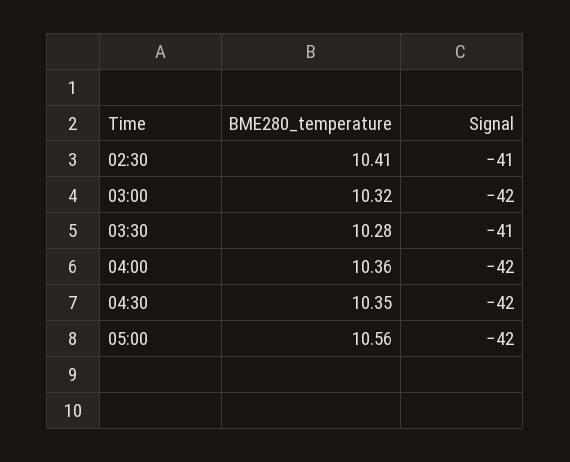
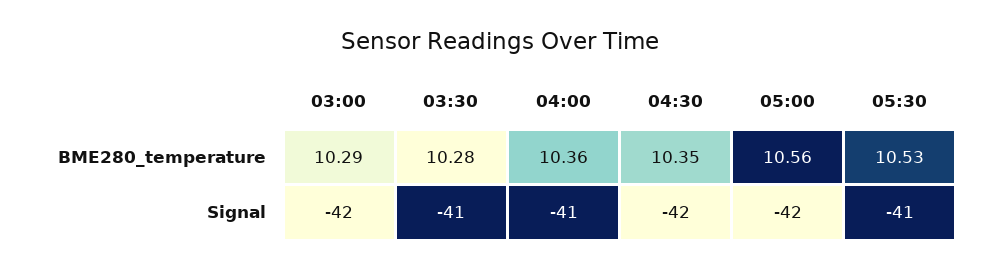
BME280_temperature, 02:30: 10.41 -> none
Signal, 02:30: -41 -> none
BME280_temperature, 03:00: 10.32 -> 10.29
Signal, 04:00: -42 -> -41
BME280_temperature, 05:30: none -> 10.53
Signal, 05:30: none -> -41

